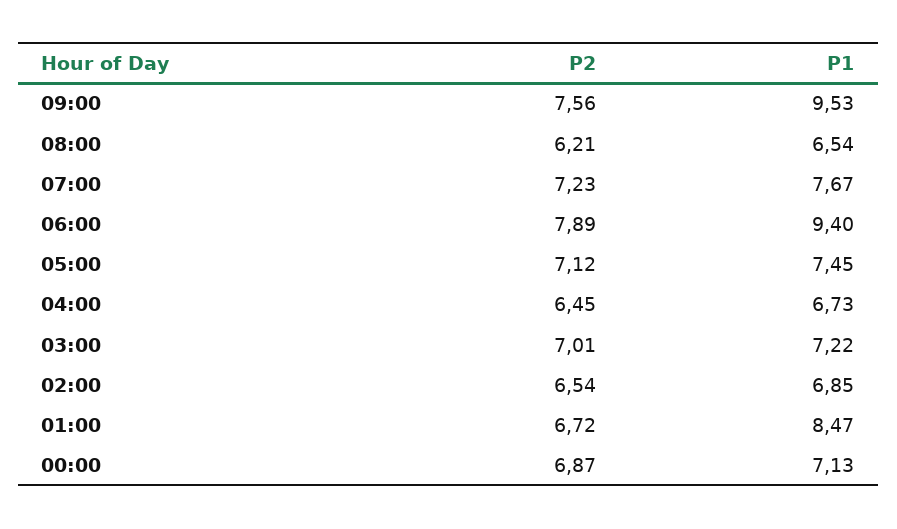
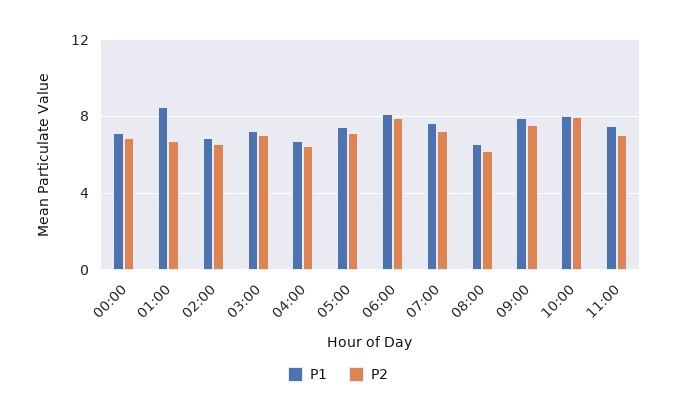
P1, 09:00: 9.53 -> 8
P1, 06:00: 9.4 -> 8
P1, 10:00: none -> 8
P2, 10:00: none -> 8
P1, 11:00: none -> 7.5
P2, 11:00: none -> 7

